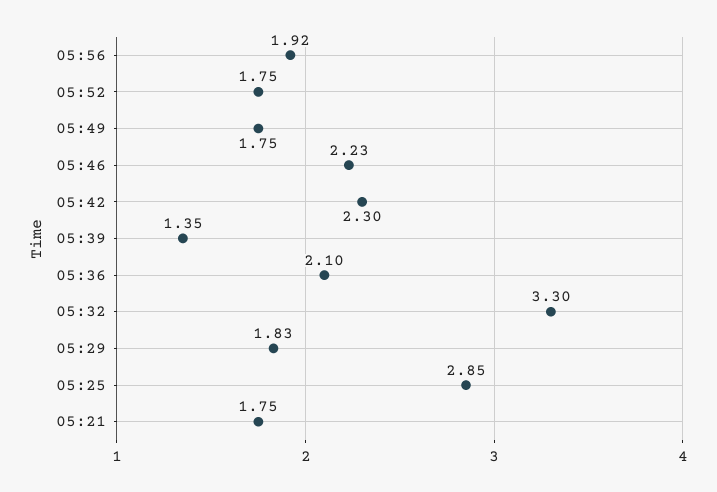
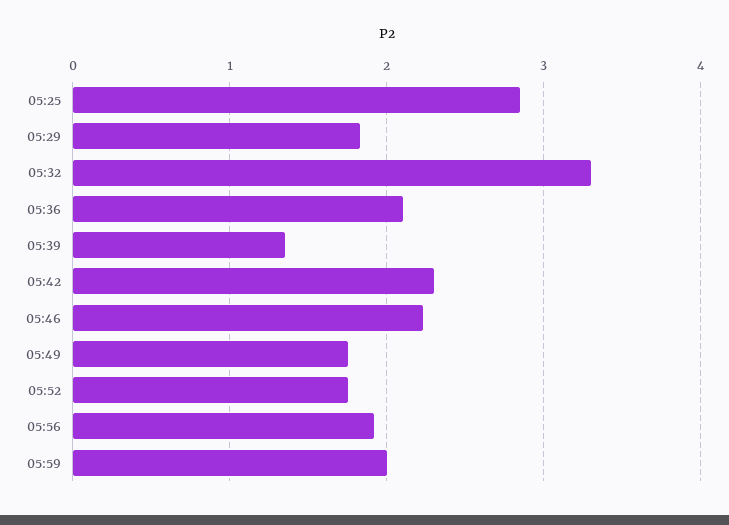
05:21: 1.75 -> none
05:59: none -> 2

